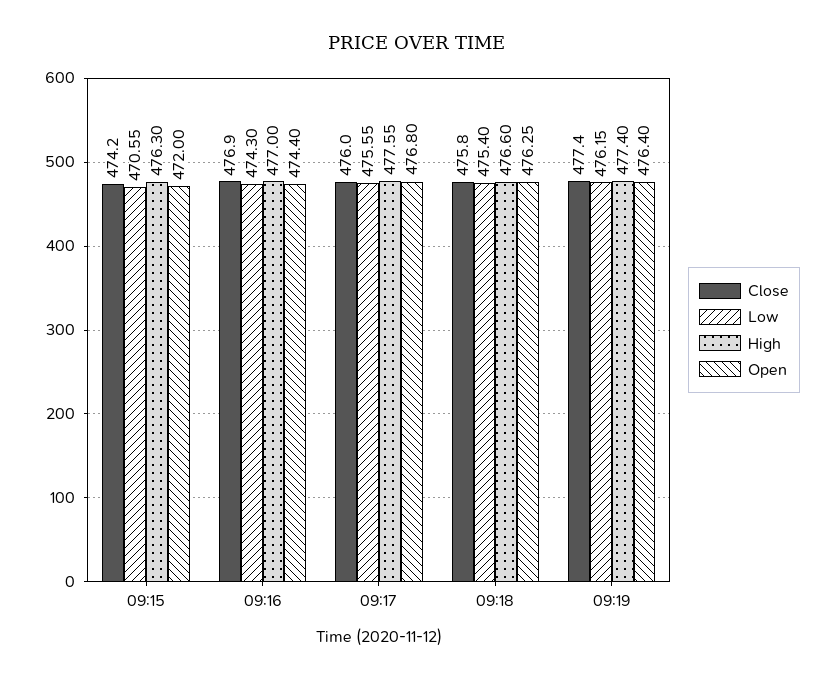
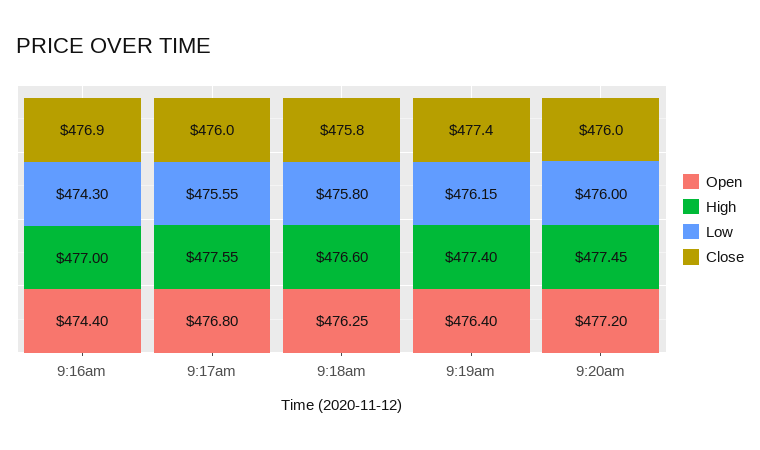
Close, 09:15: 474.2 -> none
Low, 09:15: 470.55 -> none
High, 09:15: 476.3 -> none
Open, 09:15: 472 -> none
Low, 09:18: 475.4 -> 475.8
Open, 9:20am: none -> 477.2
High, 9:20am: none -> 477.45
Low, 9:20am: none -> 476
Close, 9:20am: none -> 476

